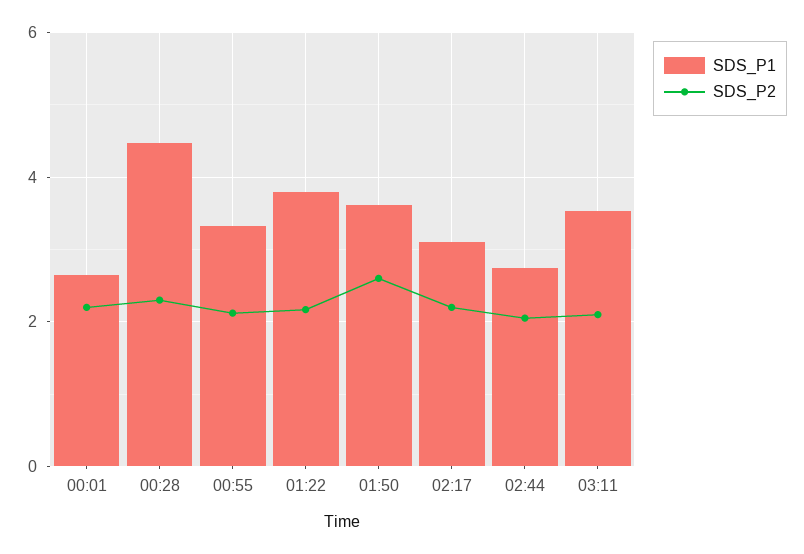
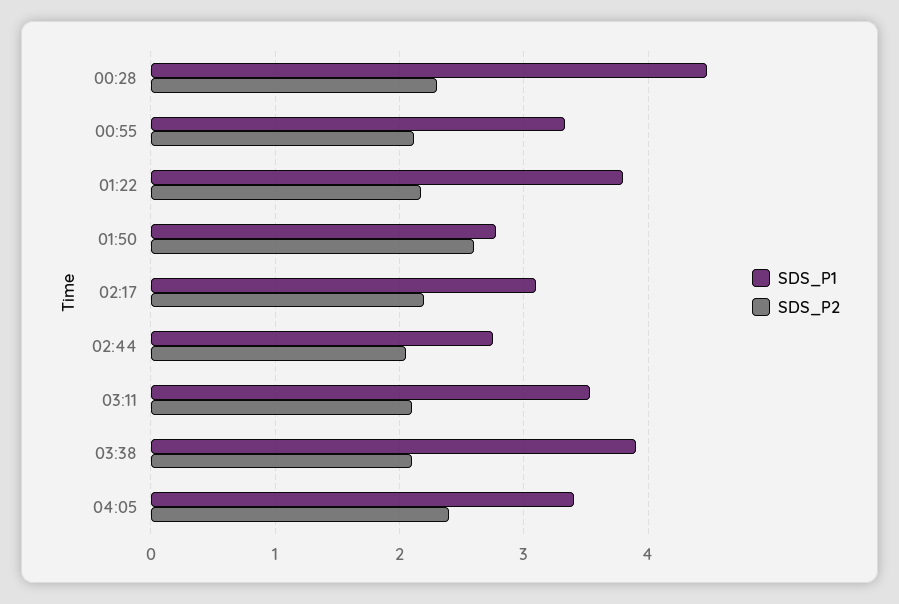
SDS_P1, 00:01: 2.6 -> none
SDS_P2, 00:01: 2.2 -> none
SDS_P1, 01:50: 3.6 -> 2.8
SDS_P1, 03:38: none -> 3.9
SDS_P2, 03:38: none -> 2.1
SDS_P1, 04:05: none -> 3.4
SDS_P2, 04:05: none -> 2.4

